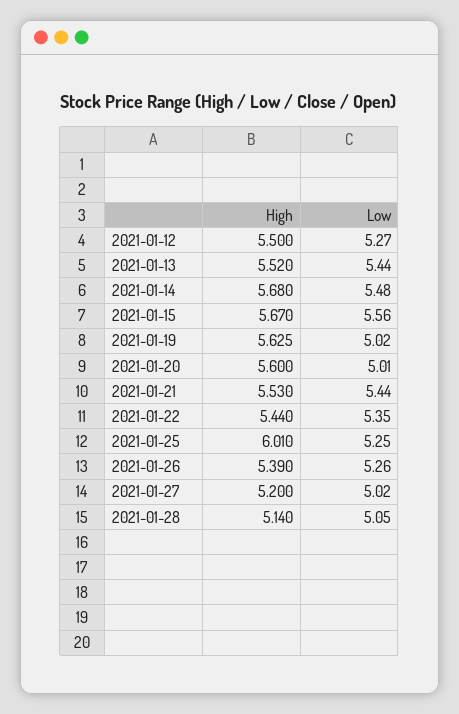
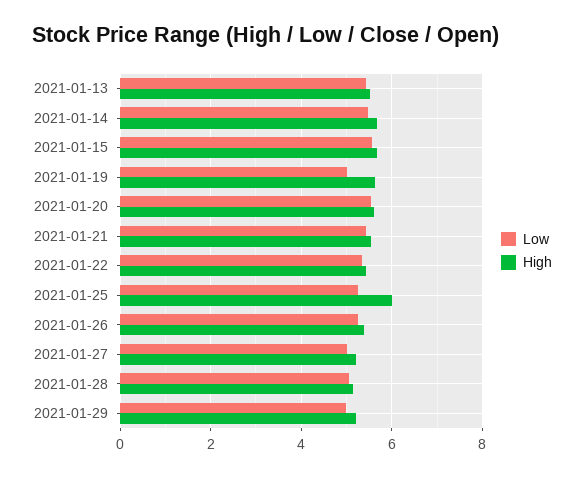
High, 2021-01-12: 5.5 -> none
Low, 2021-01-12: 5.27 -> none
Low, 2021-01-20: 5.01 -> 5.6
Low, 2021-01-29: none -> 5
High, 2021-01-29: none -> 5.2

